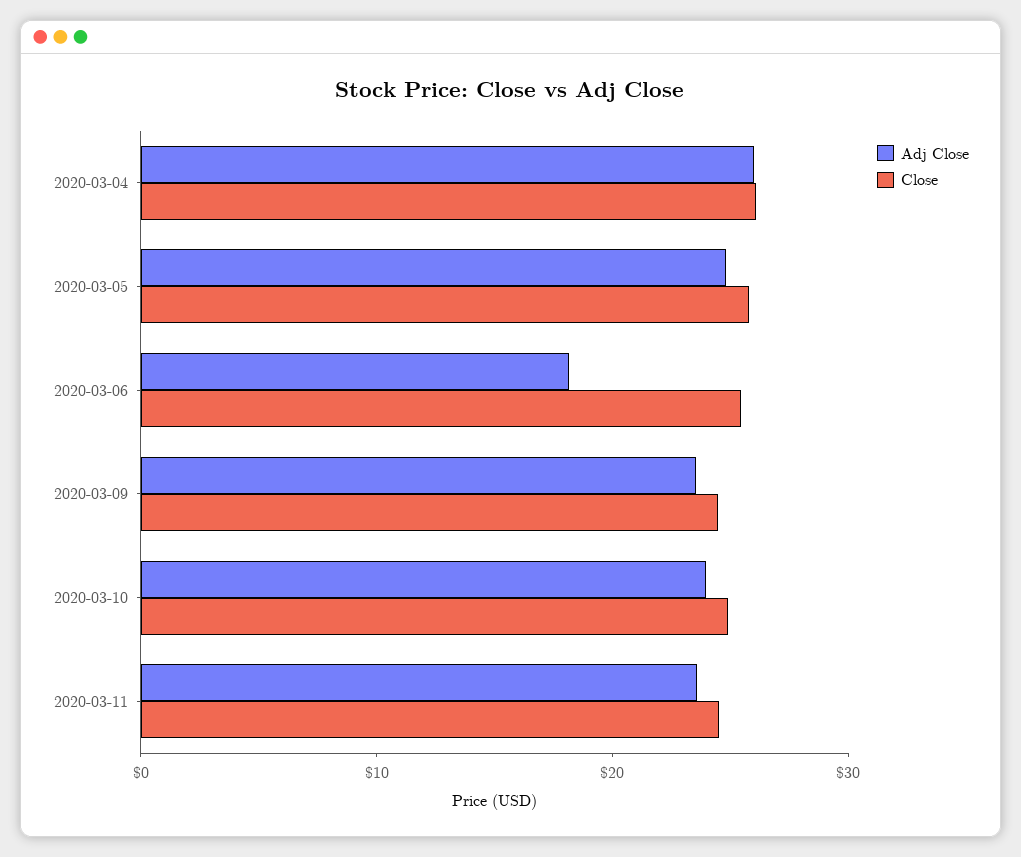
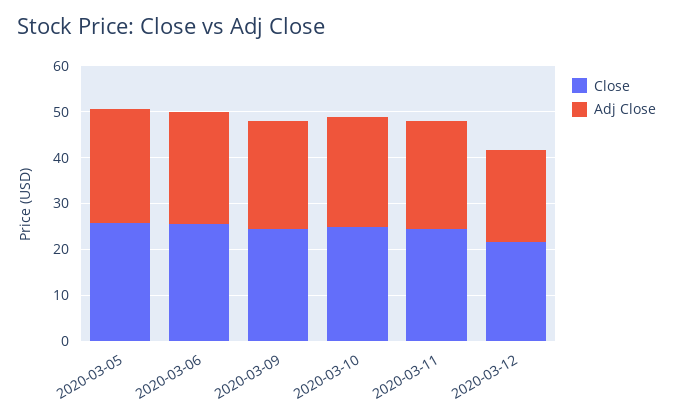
Adj Close, 2020-03-04: 26 -> none
Close, 2020-03-04: 26 -> none
Adj Close, 2020-03-06: 18 -> 24
Close, 2020-03-12: none -> 22
Adj Close, 2020-03-12: none -> 20

